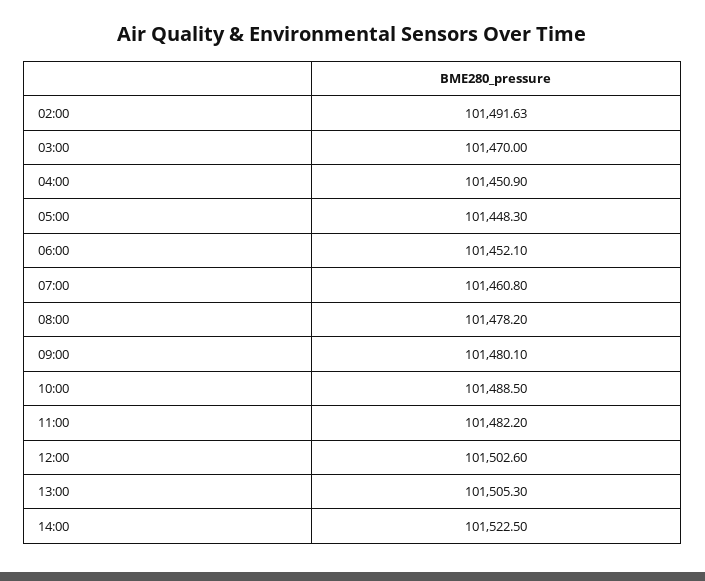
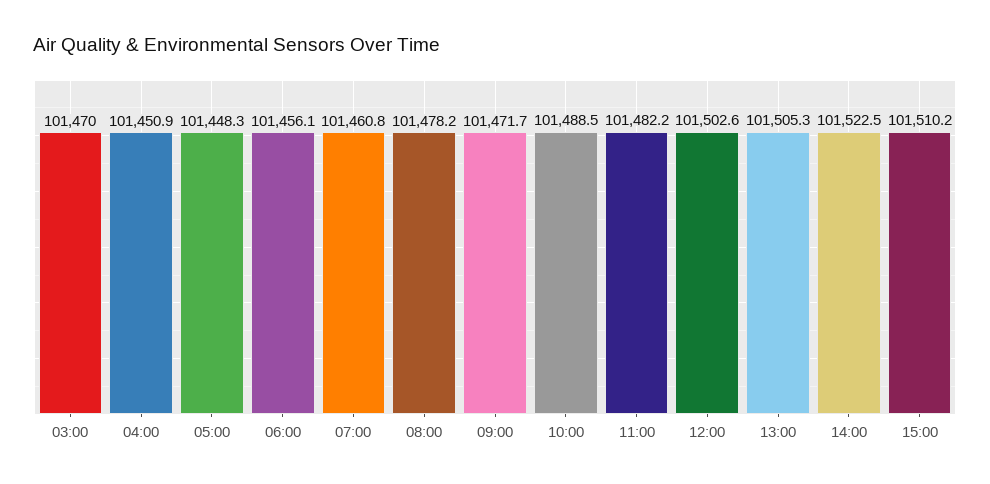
02:00: 101491.63 -> none
06:00: 101452.1 -> 101456.1
09:00: 101480.1 -> 101471.7
15:00: none -> 101510.2

